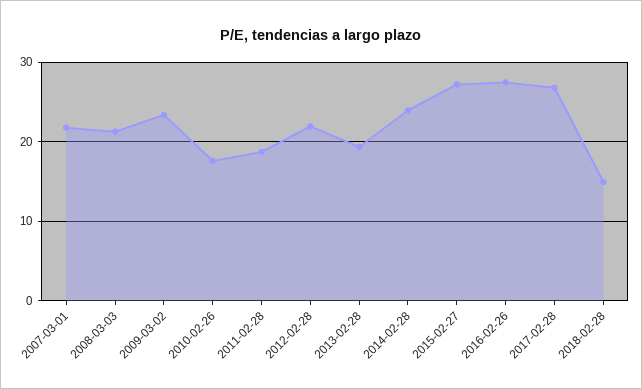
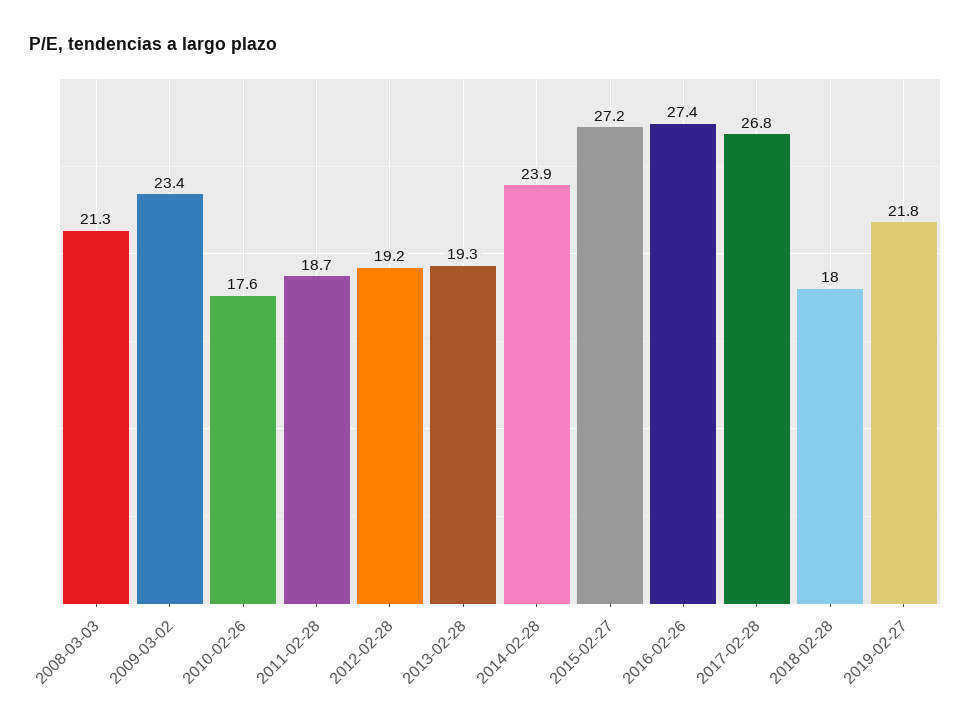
2007-03-01: 22 -> none
2012-02-28: 22 -> 19.2
2018-02-28: 15 -> 18
2019-02-27: none -> 21.8

